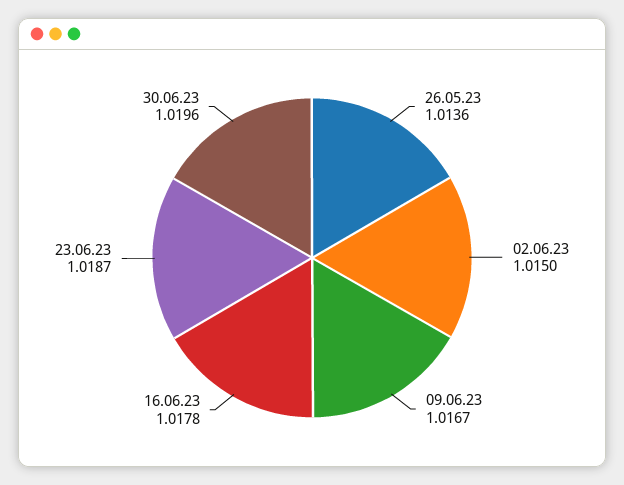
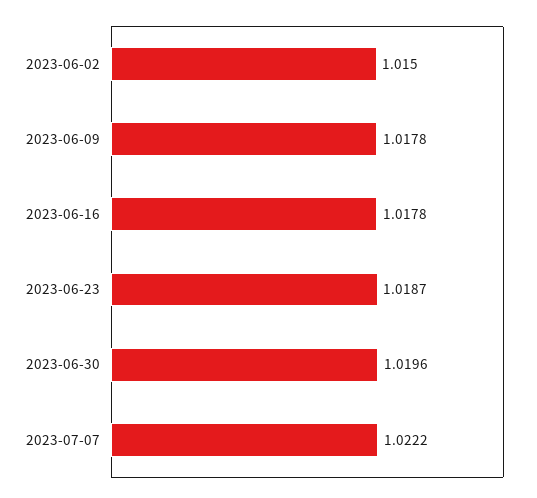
26.05.23: 1.0136 -> none
09.06.23: 1.0167 -> 1.0178
2023-07-07: none -> 1.0222

